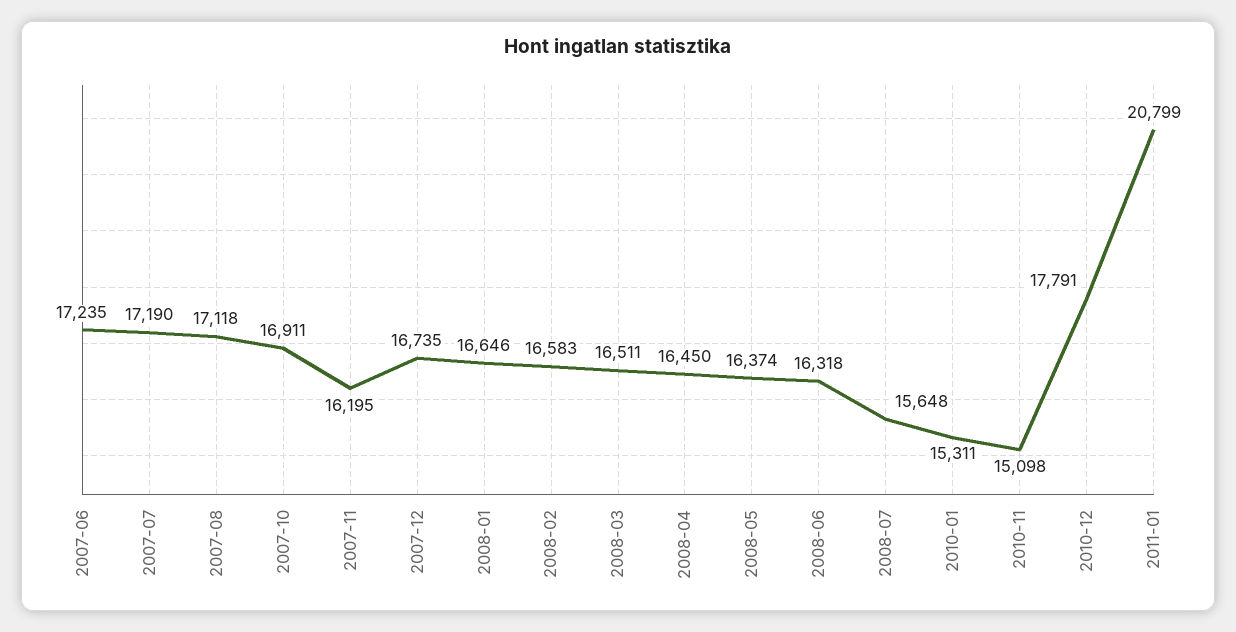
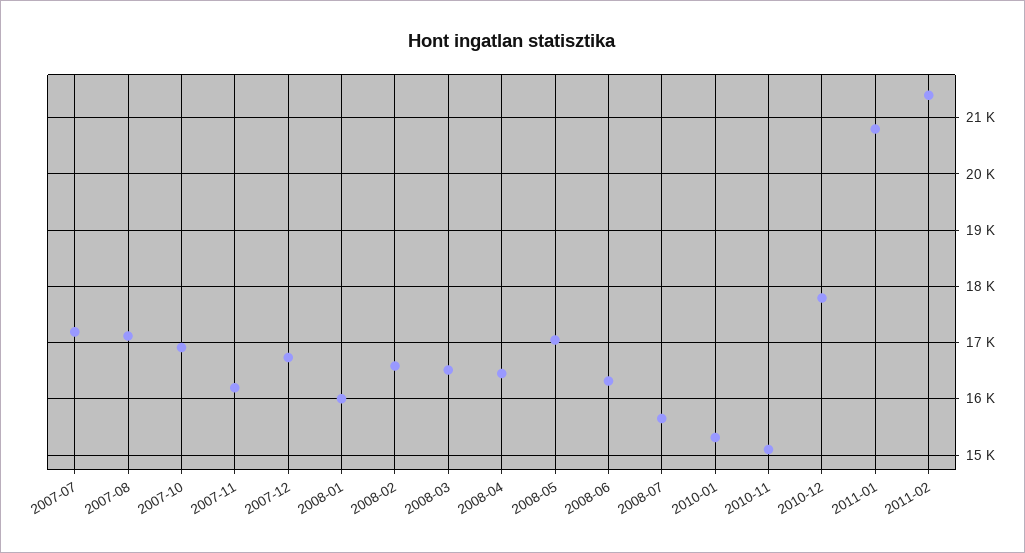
2007-06: 17235 -> none
2008-01: 16646 -> 16000
2008-05: 16374 -> 17000
2011-02: none -> 21400

